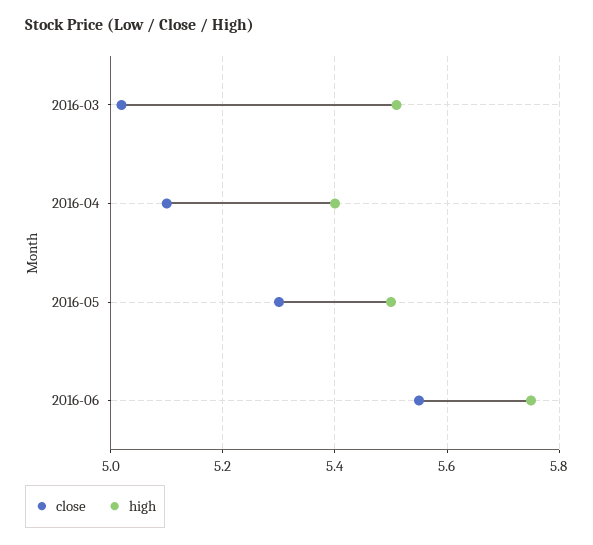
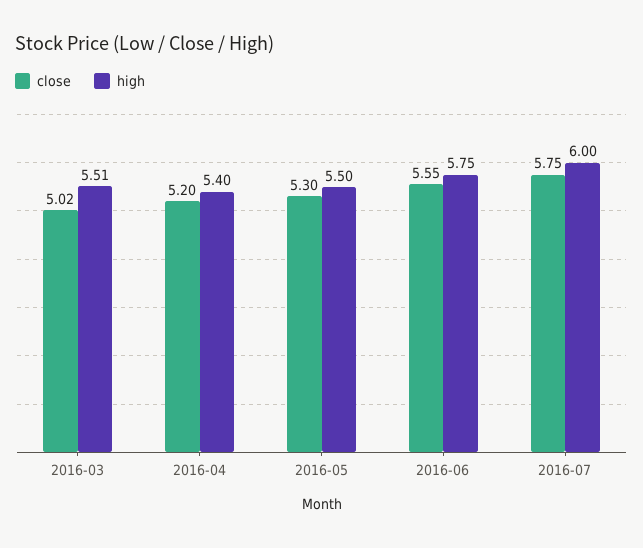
close, 2016-04: 5.1 -> 5.2
close, 2016-07: none -> 5.75
high, 2016-07: none -> 6

